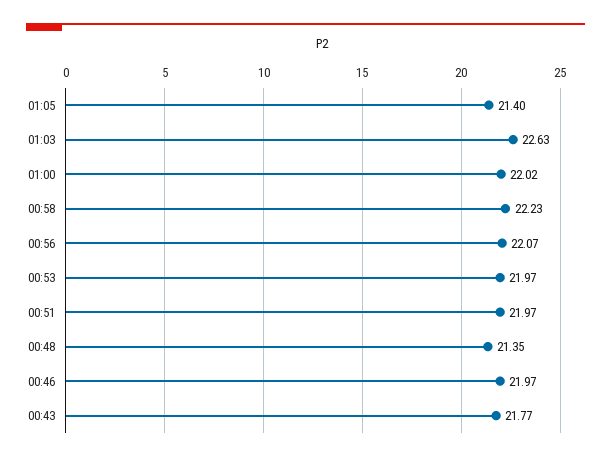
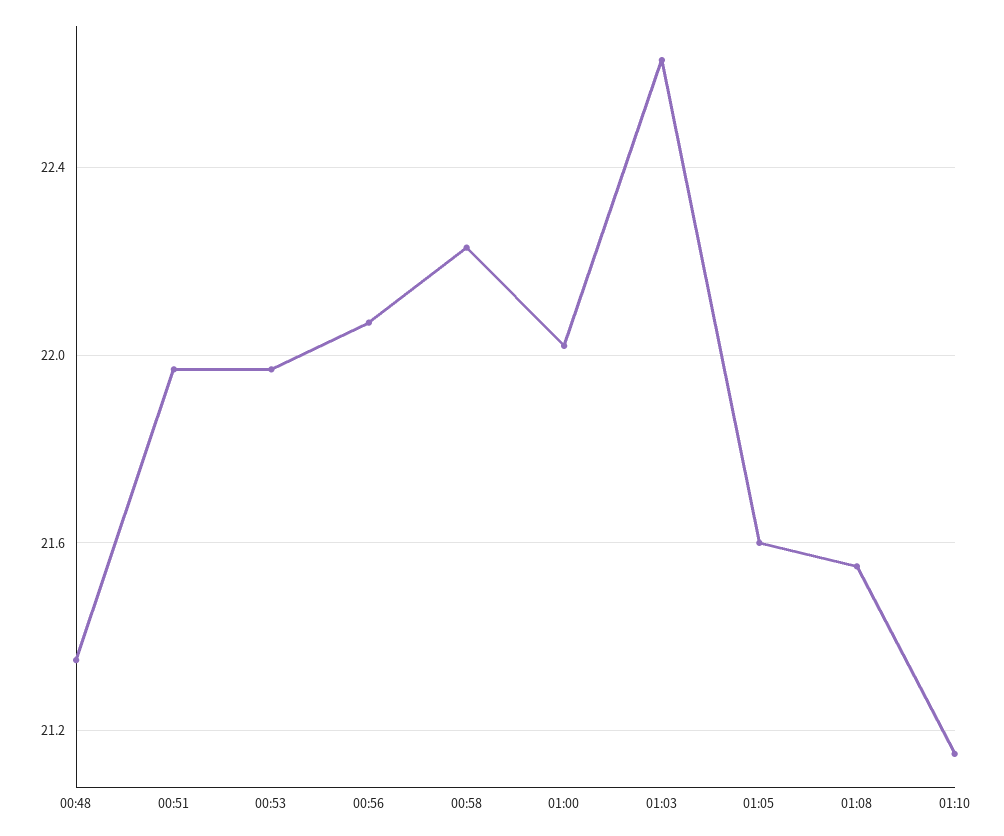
01:05: 21.4 -> 21.6
00:46: 21.97 -> none
00:43: 21.77 -> none
01:08: none -> 21.55
01:10: none -> 21.15

